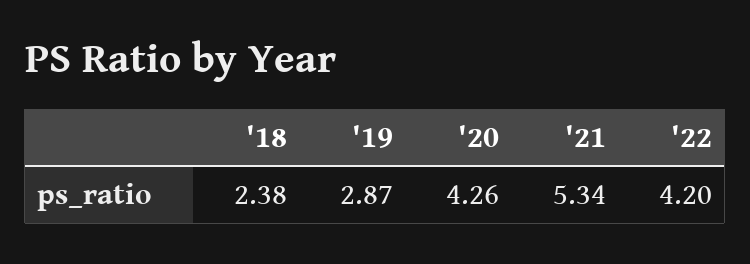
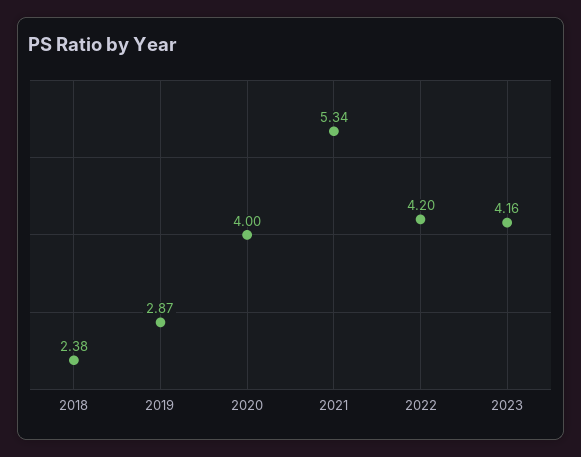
'20: 4.26 -> 4
2023: none -> 4.16

